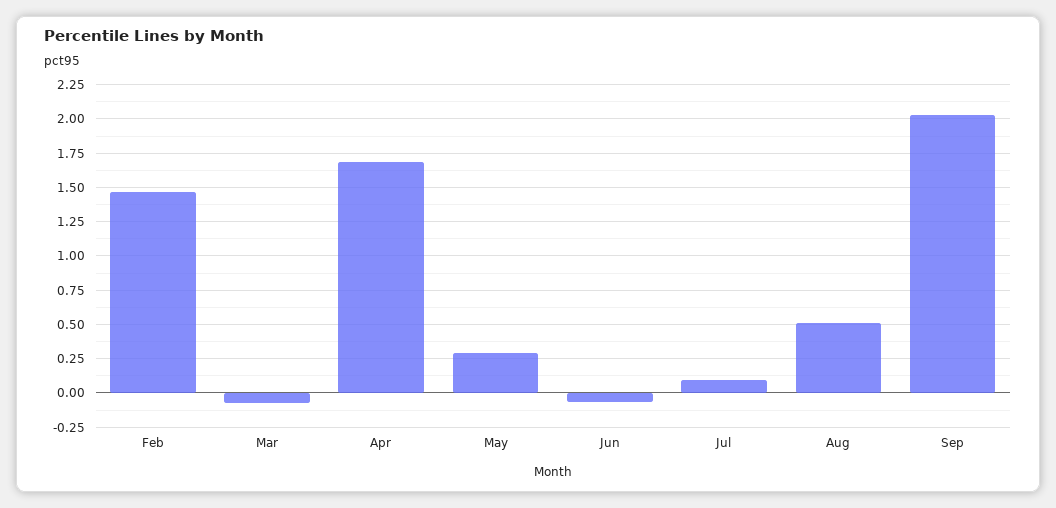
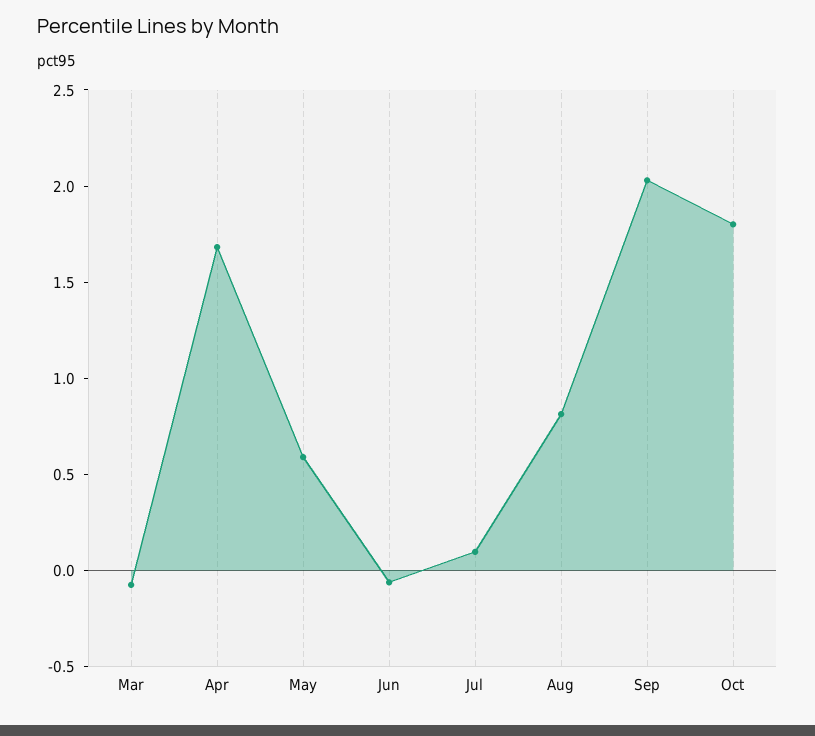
Feb: 1.45 -> none
May: 0.3 -> 0.6
Aug: 0.5 -> 0.8
Oct: none -> 1.8

